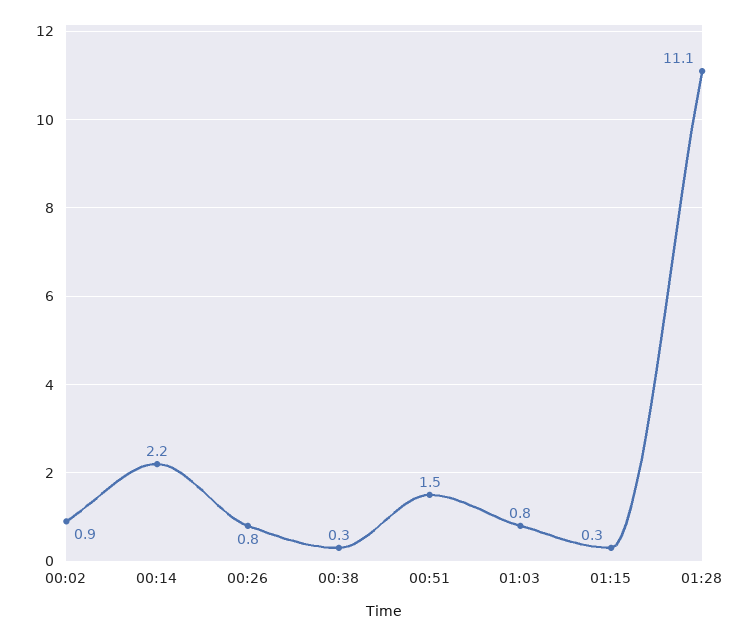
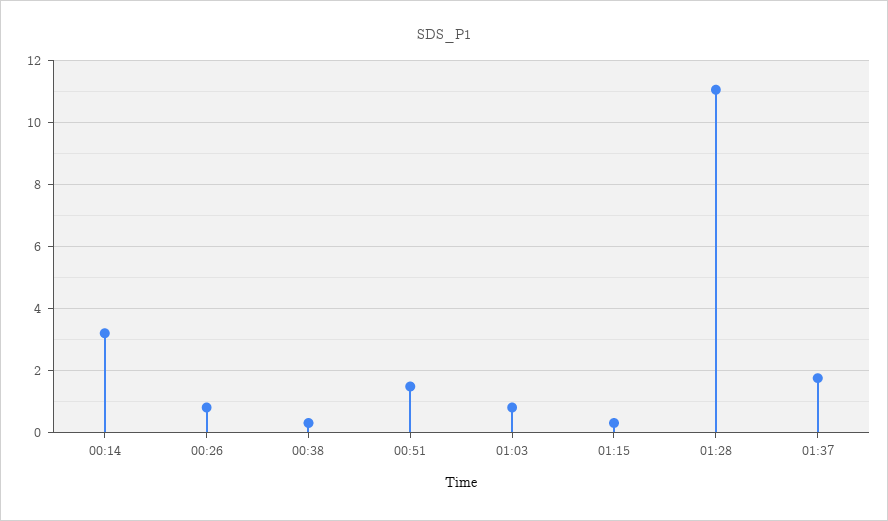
00:02: 0.9 -> none
00:14: 2.2 -> 3.2
01:37: none -> 1.8

